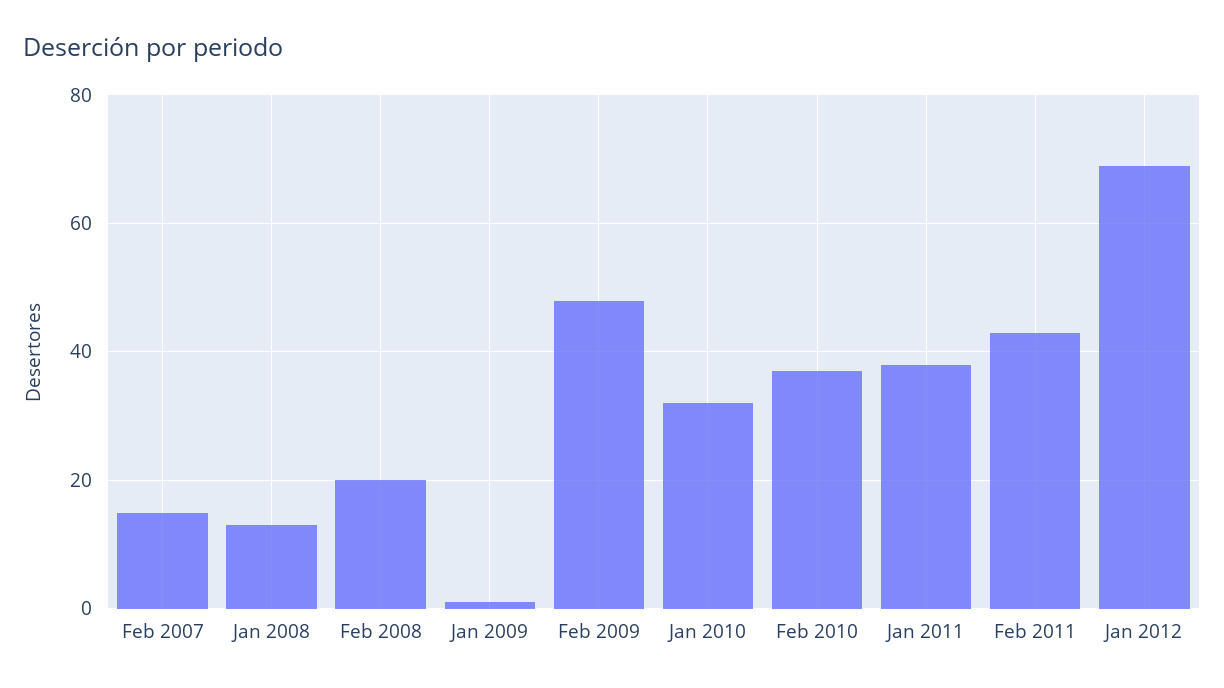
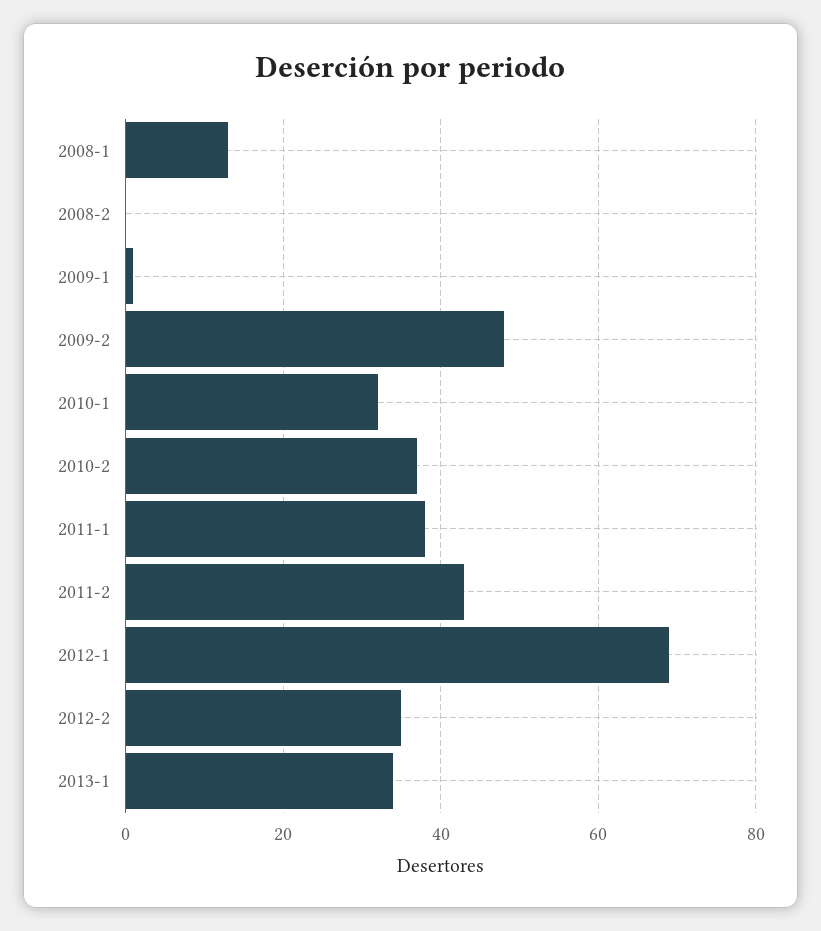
Feb 2007: 15 -> none
Feb 2008: 20 -> 0
2012-2: none -> 35
2013-1: none -> 35

